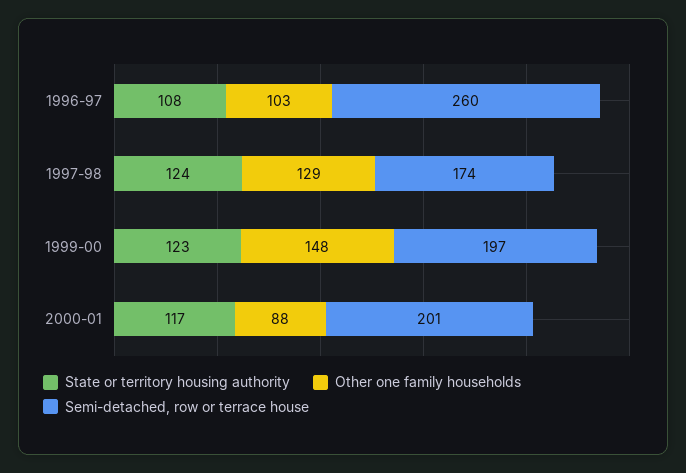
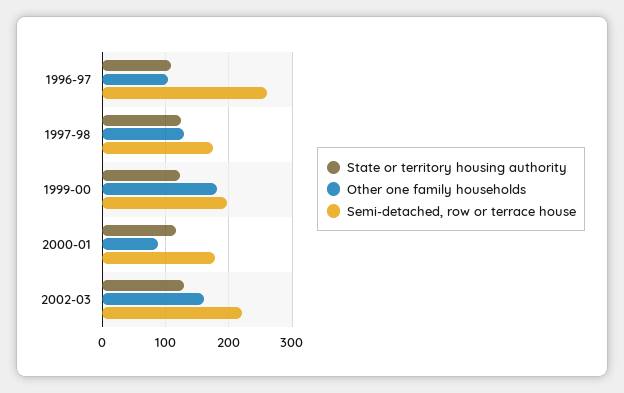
Other one family households, 1999-00: 148 -> 180
Semi-detached, row or terrace house, 2000-01: 201 -> 180
State or territory housing authority, 2002-03: none -> 130
Other one family households, 2002-03: none -> 160
Semi-detached, row or terrace house, 2002-03: none -> 220

